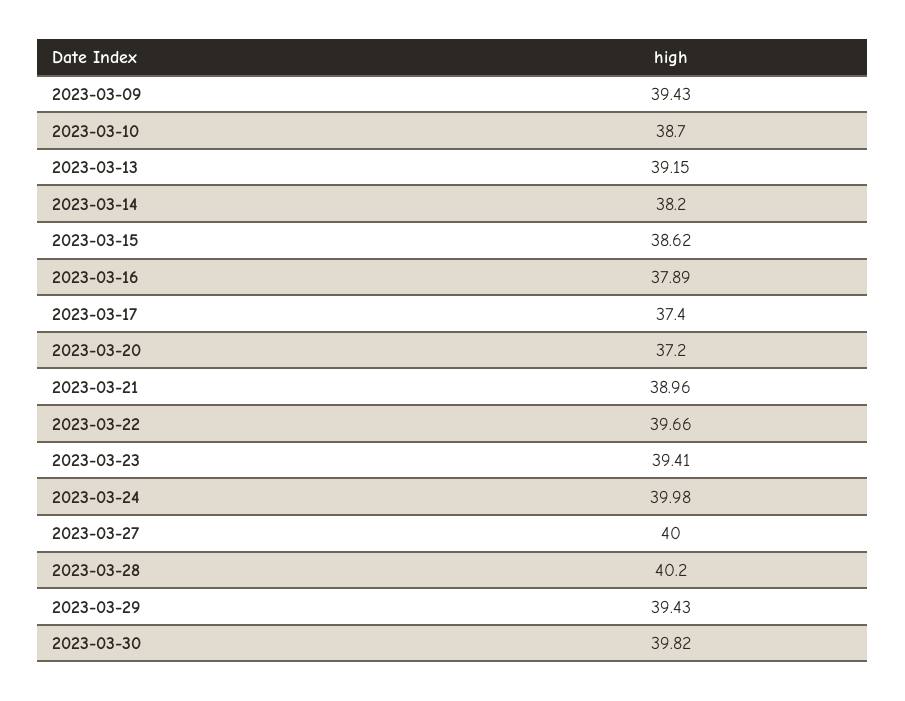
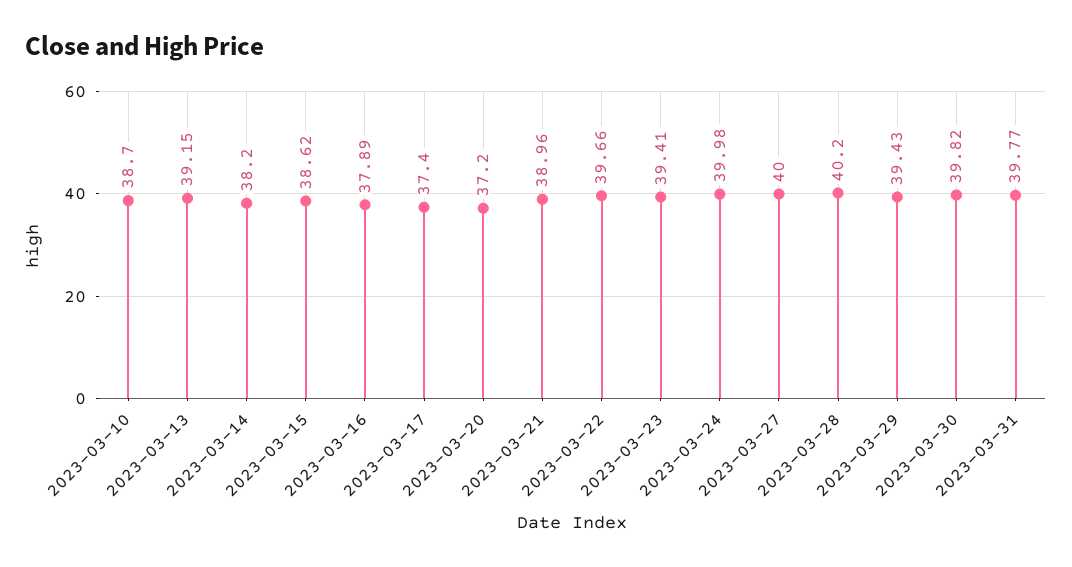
2023-03-09: 39.43 -> none
2023-03-31: none -> 39.77

